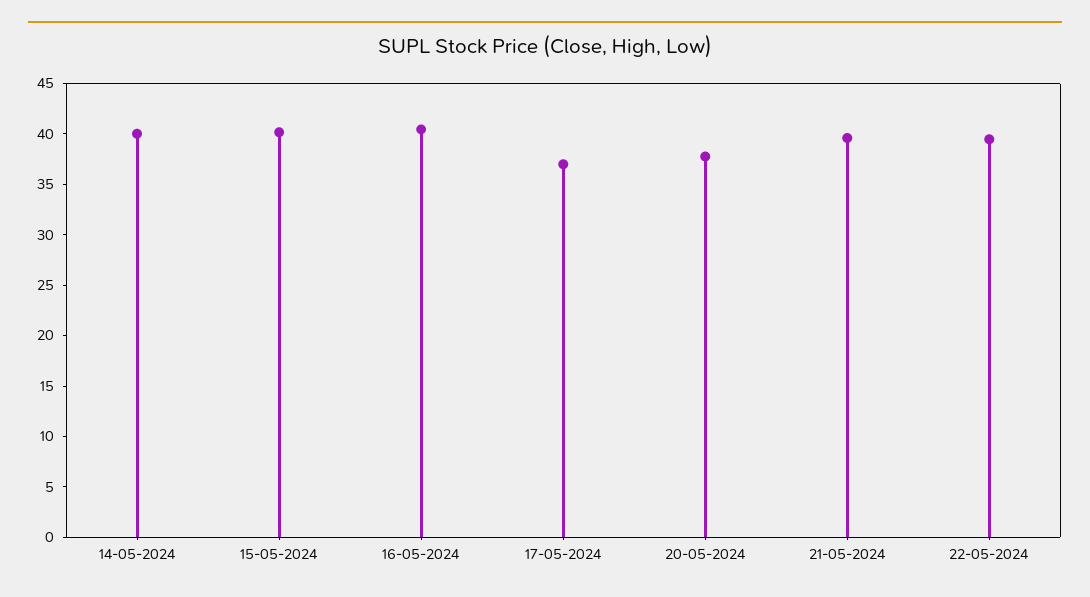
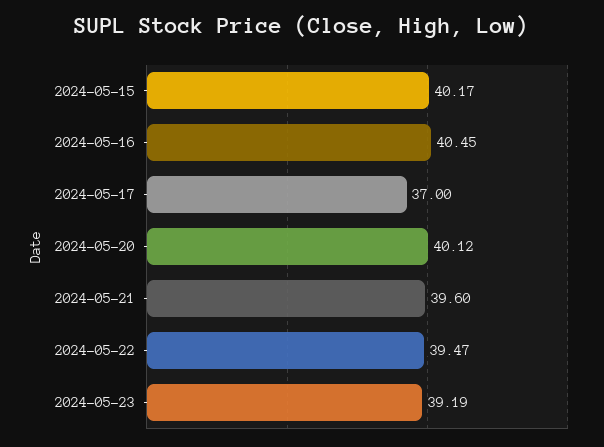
14-05-2024: 40 -> none
20-05-2024: 38 -> 40.12
2024-05-23: none -> 39.19

